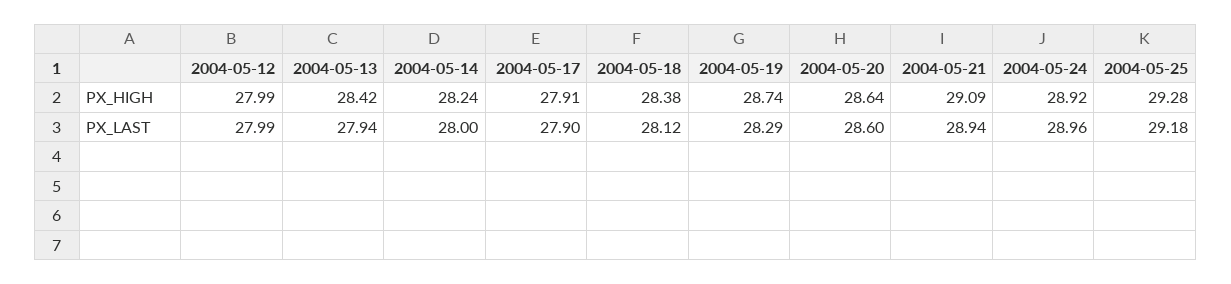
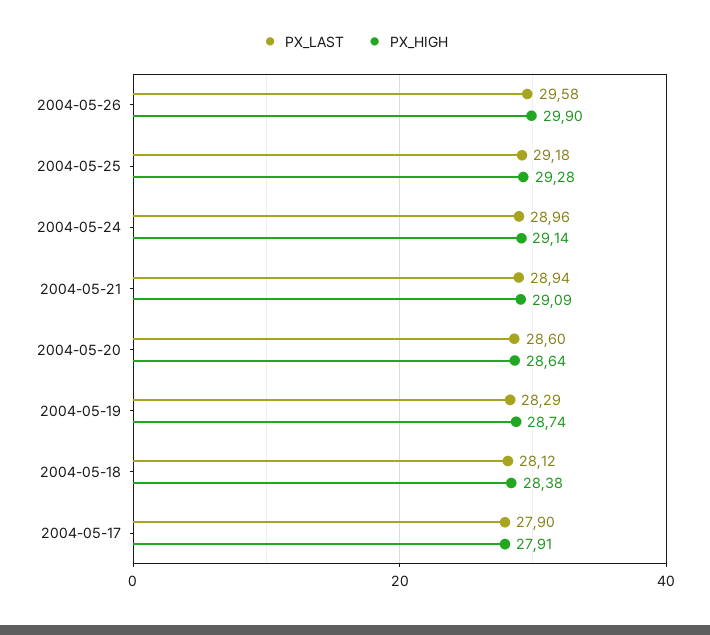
PX_HIGH, 2004-05-12: 27.99 -> none
PX_HIGH, 2004-05-13: 28.42 -> none
PX_HIGH, 2004-05-14: 28.24 -> none
PX_HIGH, 2004-05-24: 28.92 -> 29.14
PX_LAST, 2004-05-12: 27.99 -> none
PX_LAST, 2004-05-13: 27.94 -> none
PX_LAST, 2004-05-14: 28 -> none
PX_LAST, 2004-05-26: none -> 29.58
PX_HIGH, 2004-05-26: none -> 29.9

